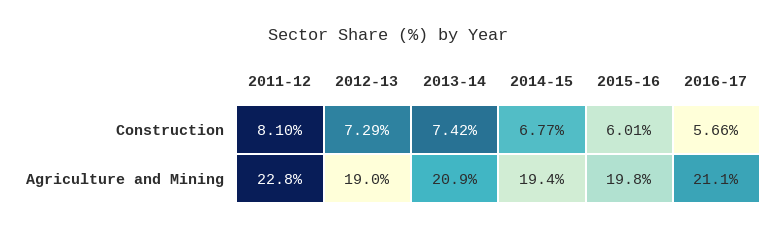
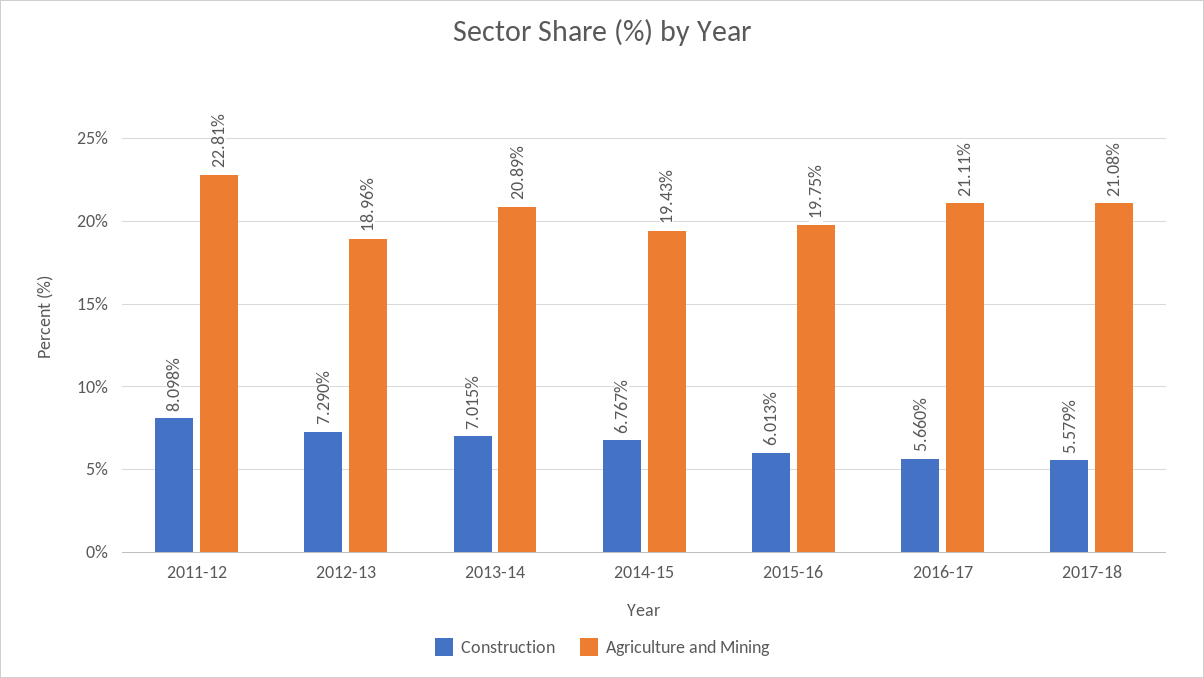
Construction, 2013-14: 7.42 -> 7.015
Construction, 2017-18: none -> 5.579
Agriculture and Mining, 2017-18: none -> 21.08

